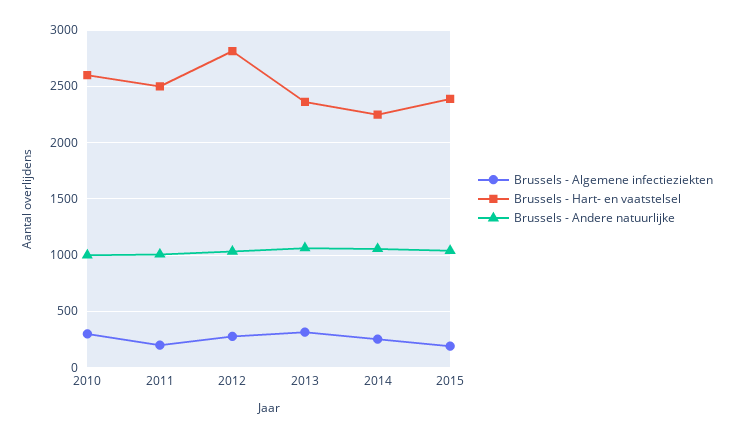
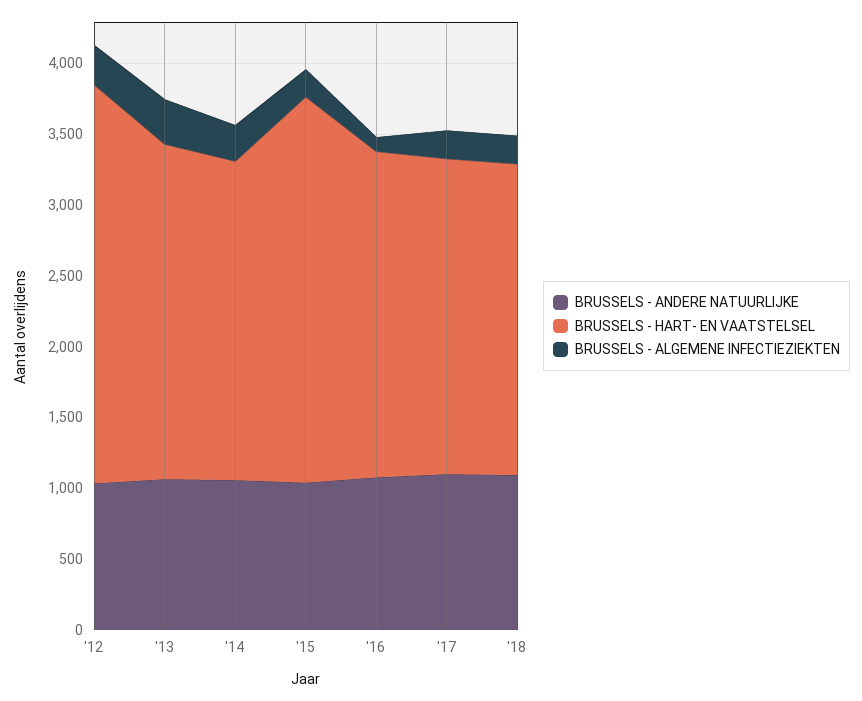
Brussels - Algemene infectieziekten, 2010: 300 -> none
Brussels - Hart- en vaatstelsel, 2010: 2600 -> none
Brussels - Andere natuurlijke, 2010: 1000 -> none
Brussels - Algemene infectieziekten, 2011: 200 -> none
Brussels - Hart- en vaatstelsel, 2011: 2500 -> none
Brussels - Andere natuurlijke, 2011: 1000 -> none
Brussels - Hart- en vaatstelsel, 2015: 2400 -> 2700
Brussels - Andere natuurlijke, '16: none -> 1100
Brussels - Hart- en vaatstelsel, '16: none -> 2300
Brussels - Algemene infectieziekten, '16: none -> 100
Brussels - Andere natuurlijke, '17: none -> 1100
Brussels - Hart- en vaatstelsel, '17: none -> 2200
Brussels - Algemene infectieziekten, '17: none -> 200
Brussels - Andere natuurlijke, '18: none -> 1100
Brussels - Hart- en vaatstelsel, '18: none -> 2200
Brussels - Algemene infectieziekten, '18: none -> 200

